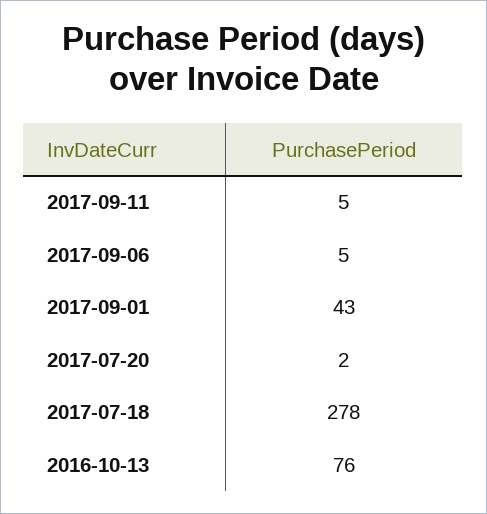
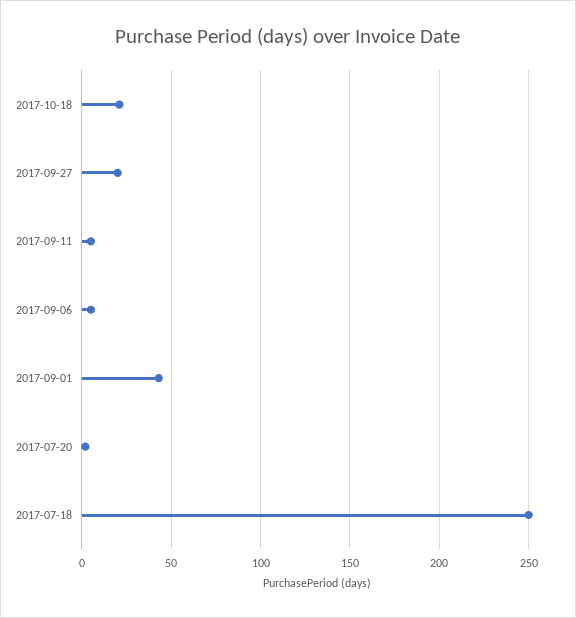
2017-07-18: 278 -> 250
2016-10-13: 76 -> none
2017-10-18: none -> 20
2017-09-27: none -> 20

